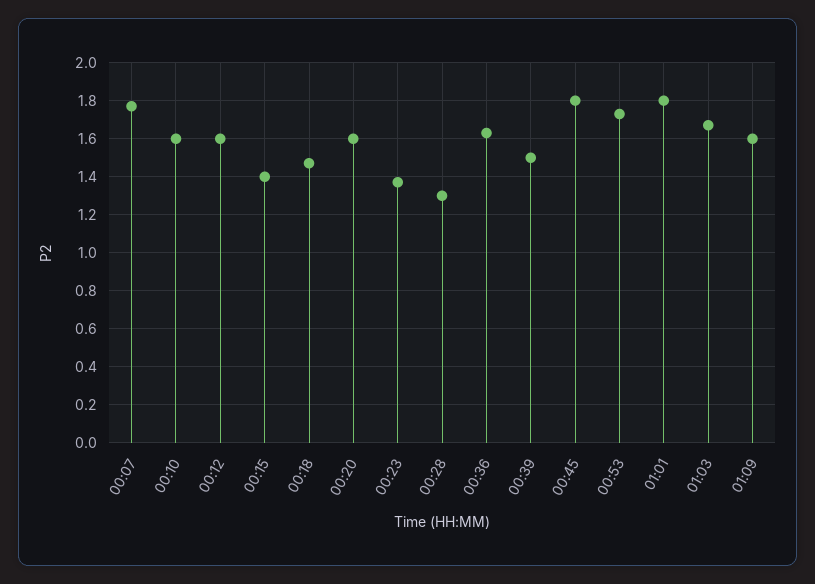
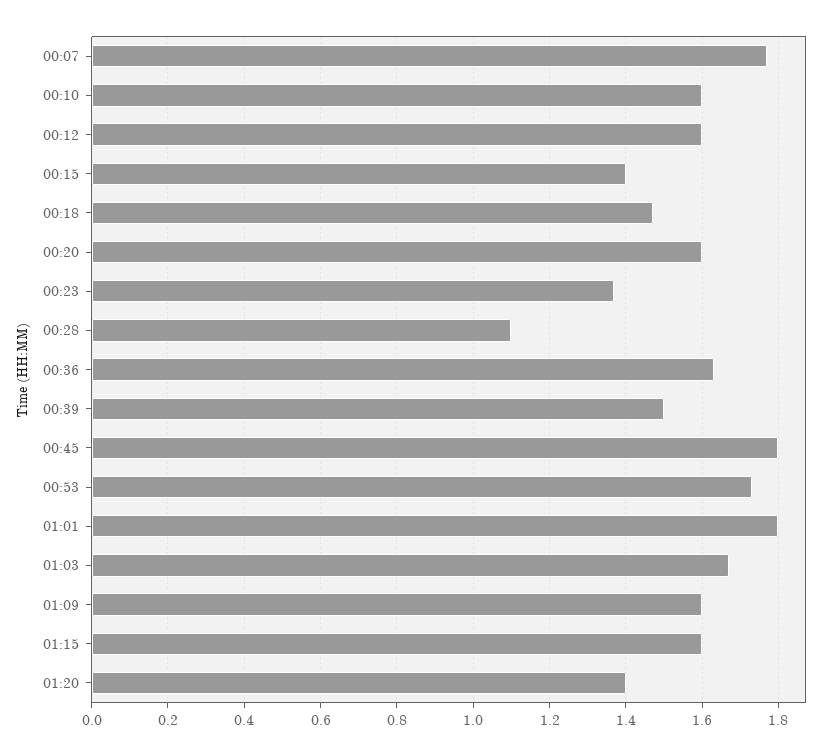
00:28: 1.3 -> 1.1
01:15: none -> 1.6
01:20: none -> 1.4

